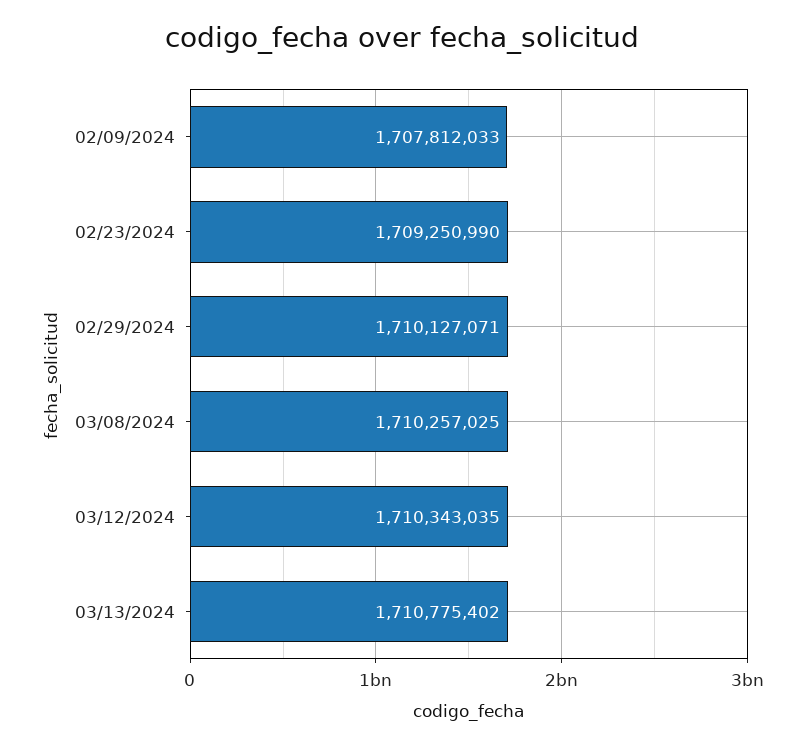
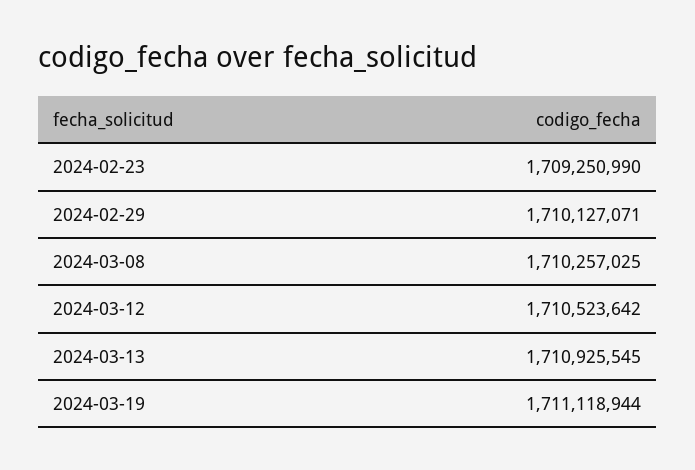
02/09/2024: 1707812033 -> none
03/12/2024: 1710343035 -> 1710523642
03/13/2024: 1710775402 -> 1710925545
2024-03-19: none -> 1711118944

